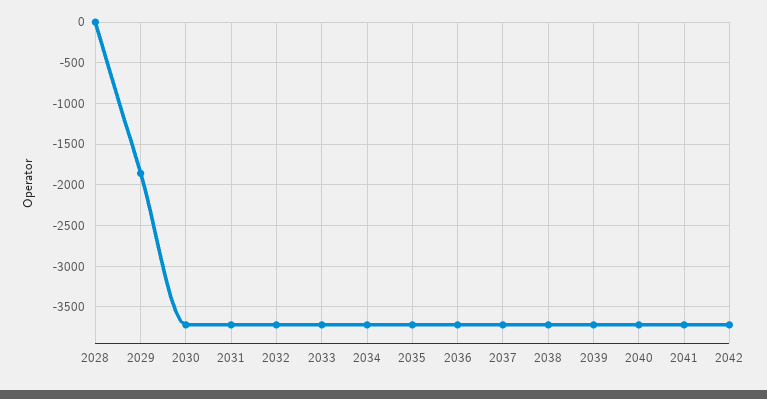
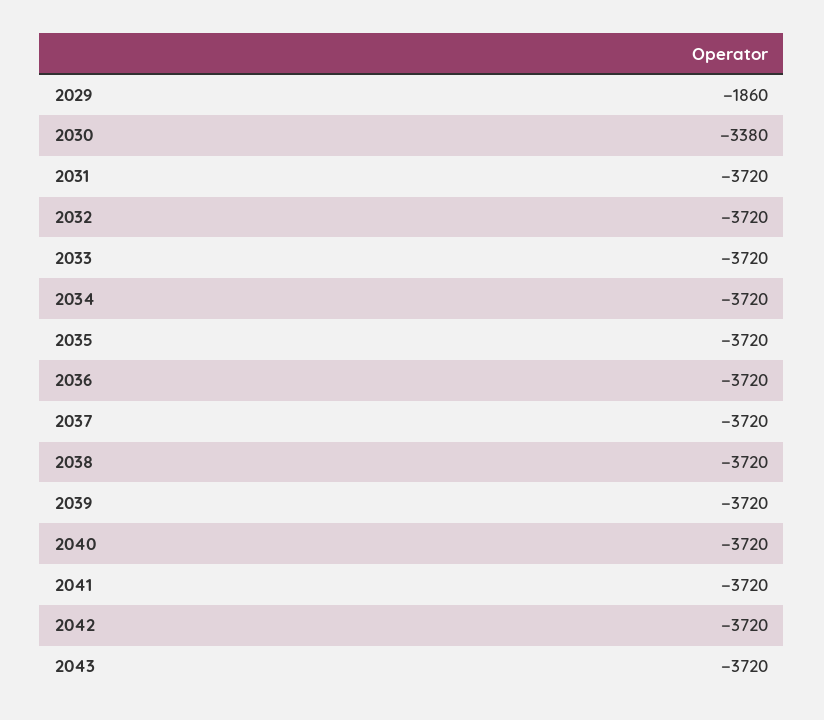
2028: 0 -> none
2030: -3700 -> -3380
2043: none -> -3720

